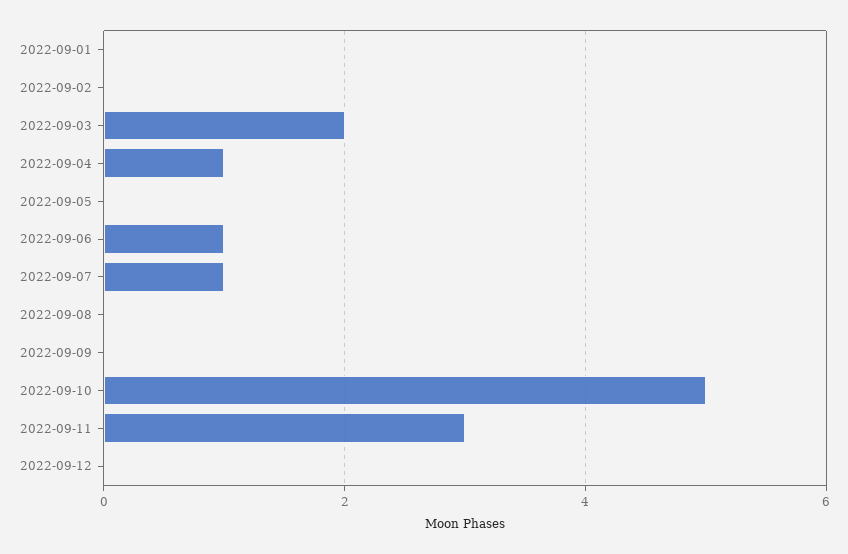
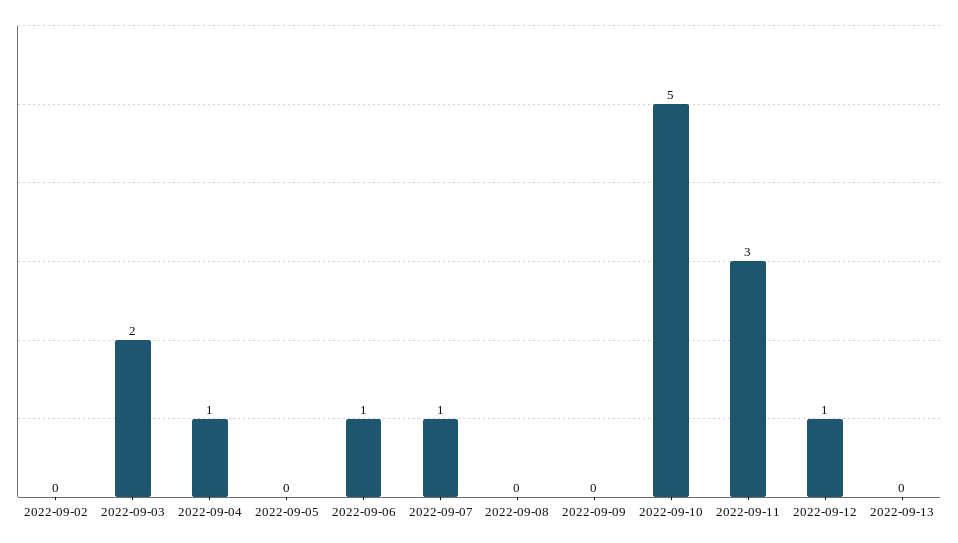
2022-09-01: 0 -> none
2022-09-12: 0 -> 1
2022-09-13: none -> 0

